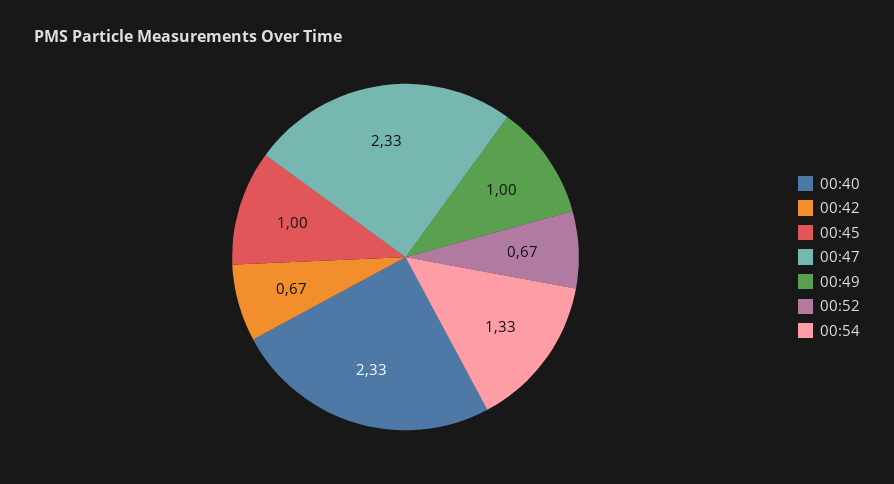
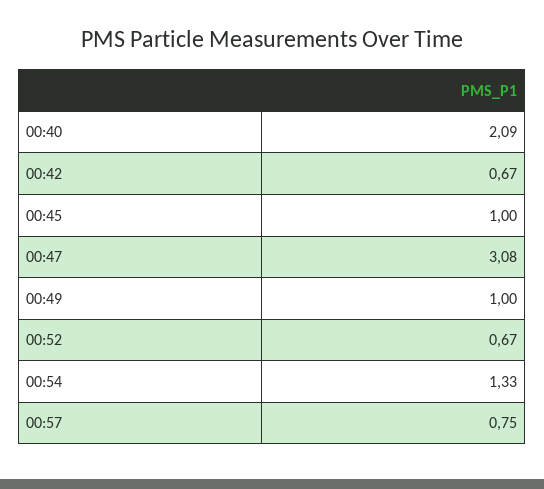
00:40: 2.33 -> 2.09
00:47: 2.33 -> 3.08
00:57: none -> 0.75

